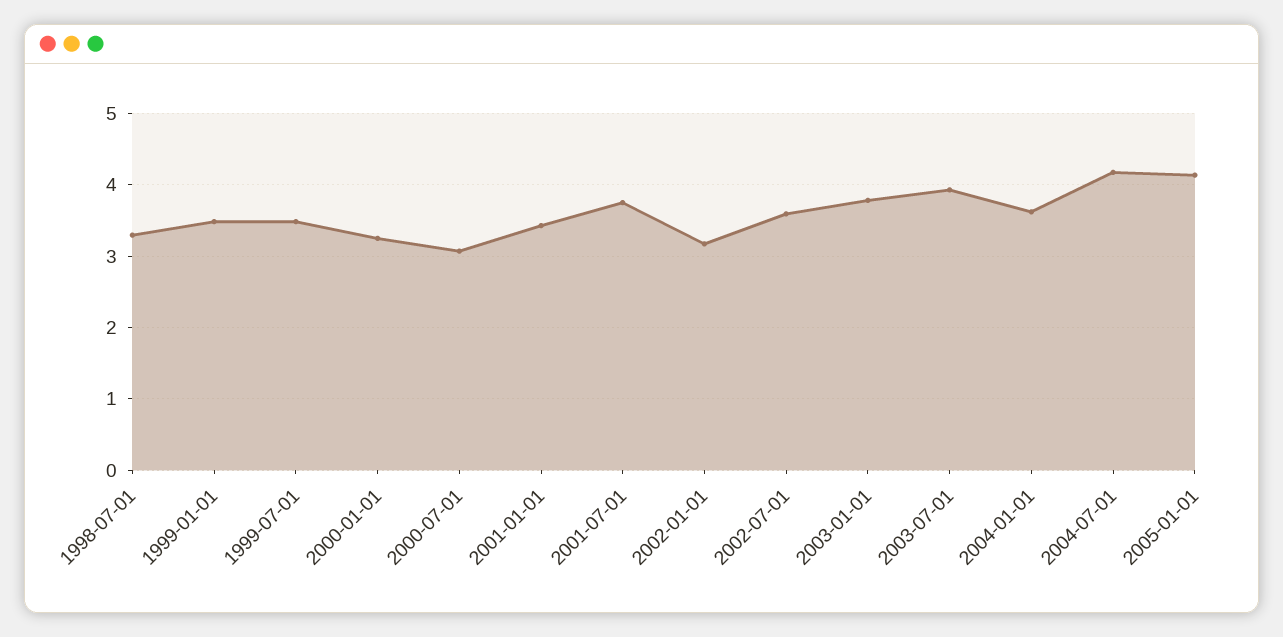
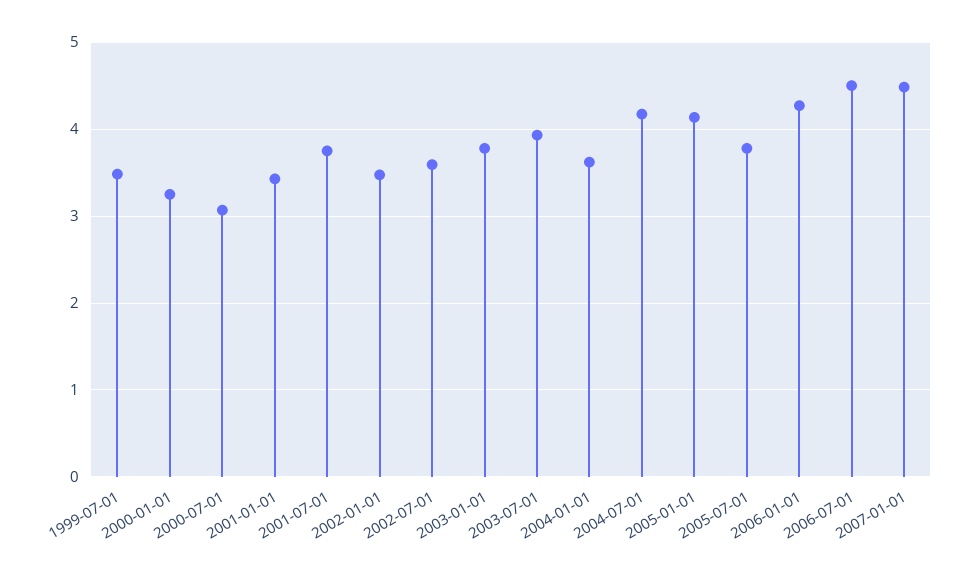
1998-07-01: 3.3 -> none
1999-01-01: 3.5 -> none
2002-01-01: 3.2 -> 3.5
2005-07-01: none -> 3.8
2006-01-01: none -> 4.3
2006-07-01: none -> 4.5
2007-01-01: none -> 4.5

